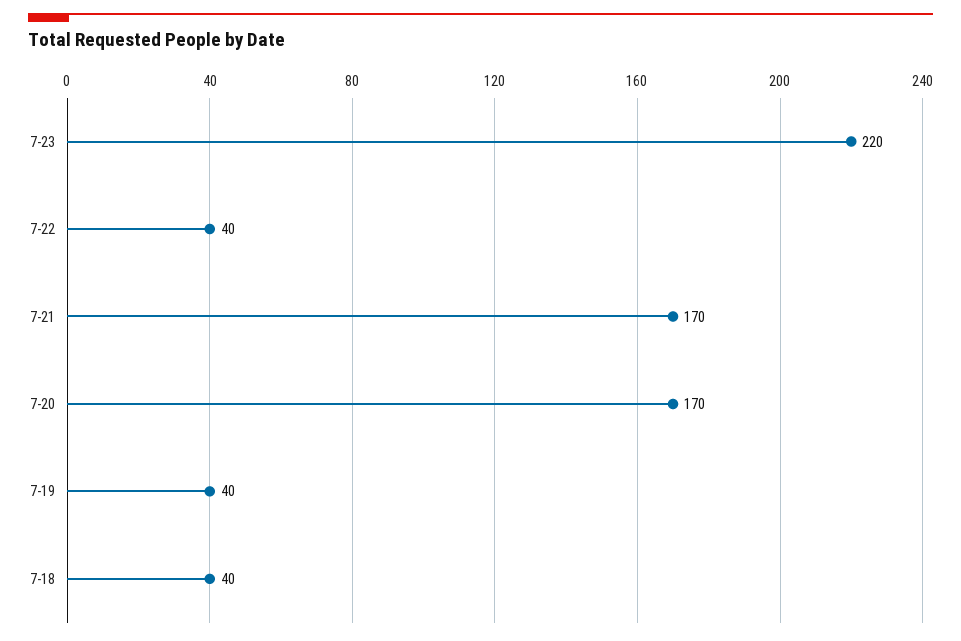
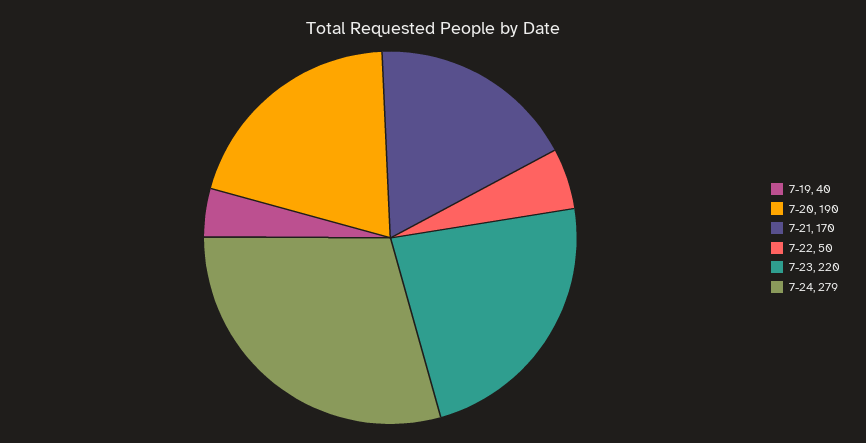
7-22: 40 -> 50
7-20: 170 -> 190
7-18: 40 -> none
7-24: none -> 279

